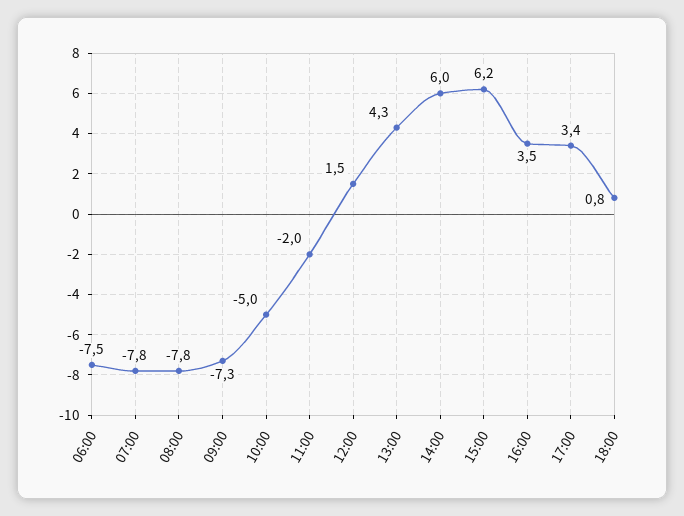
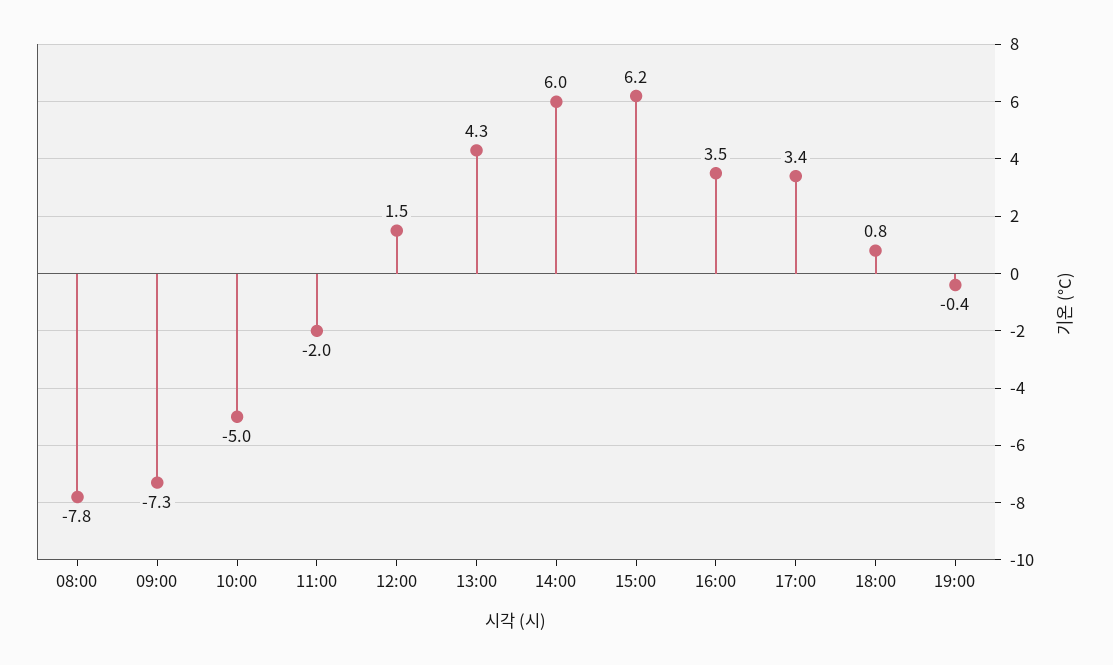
06:00: -7.5 -> none
07:00: -7.8 -> none
19:00: none -> -0.4

